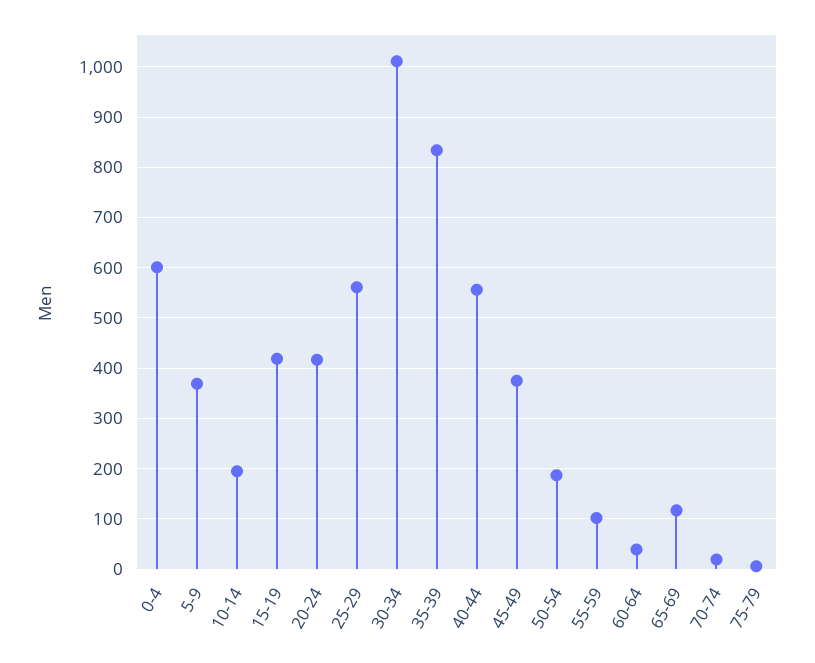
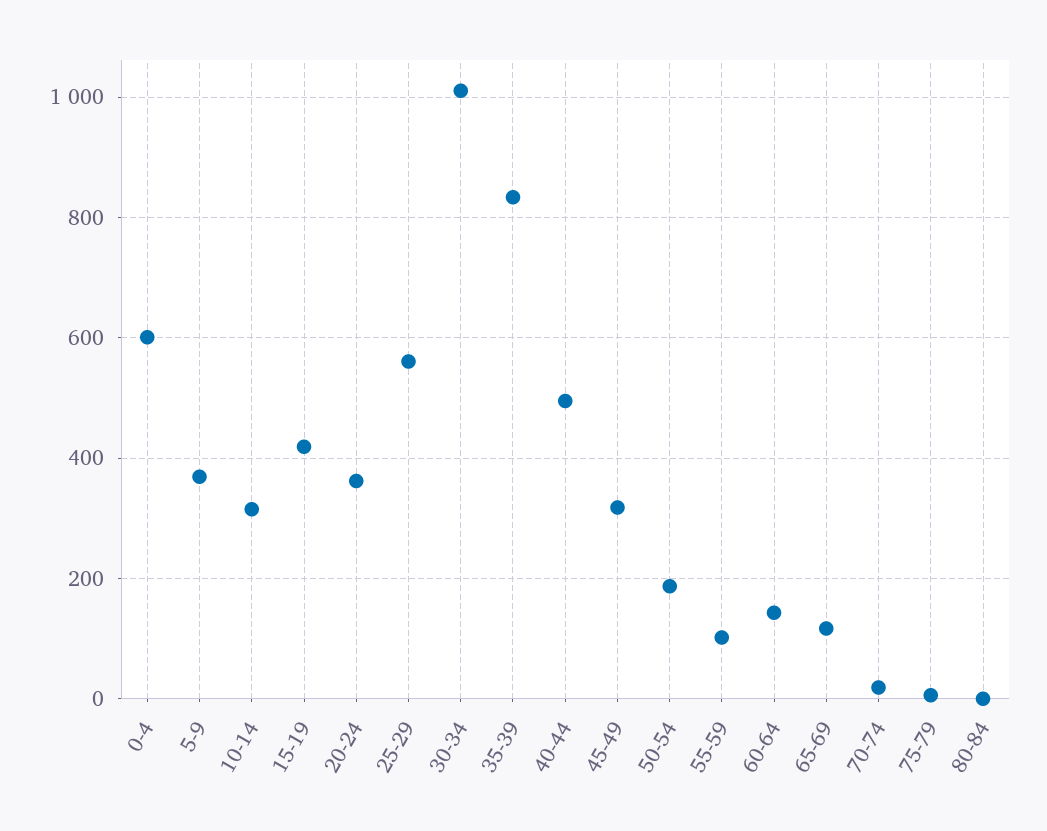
10-14: 200 -> 320
20-24: 420 -> 360
40-44: 560 -> 500
45-49: 380 -> 320
60-64: 40 -> 140
80-84: none -> 0

